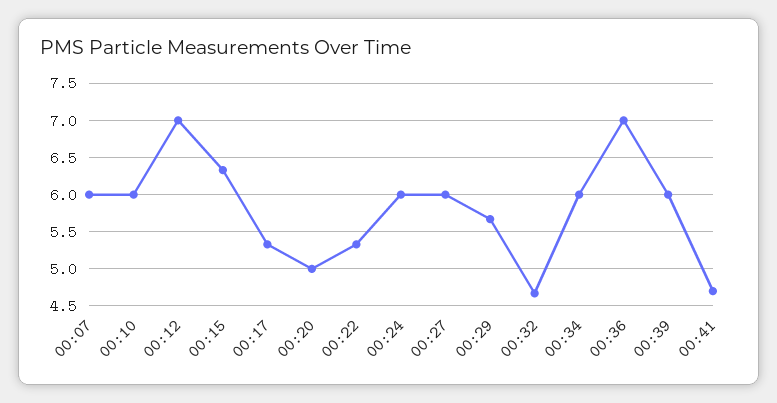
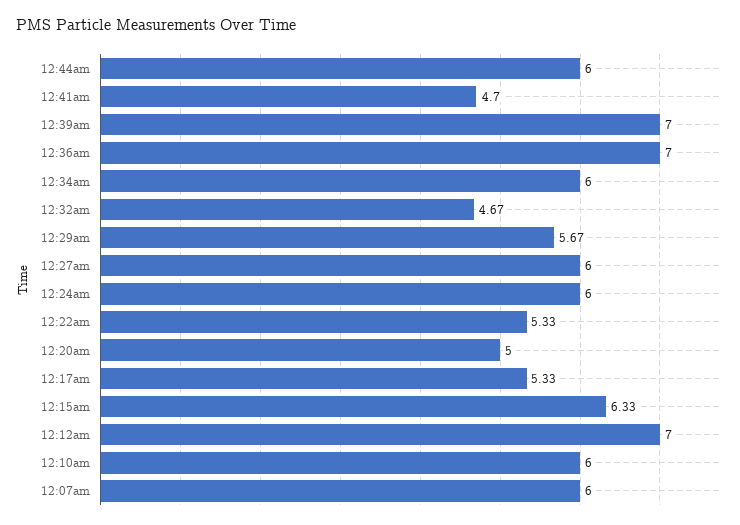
00:39: 6 -> 7
12:44am: none -> 6

